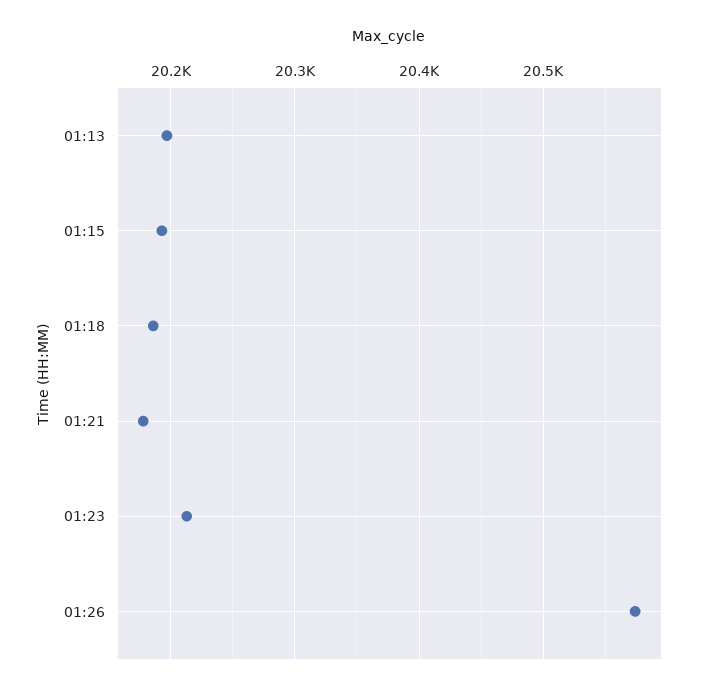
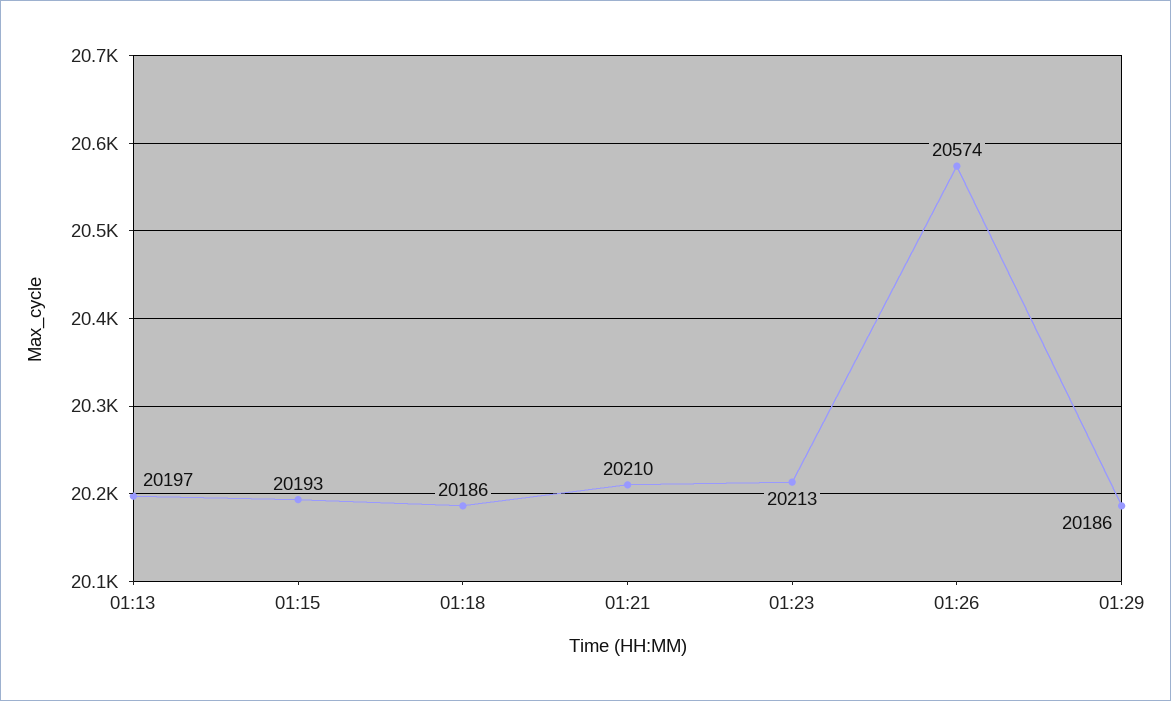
01:21: 20180 -> 20210
01:29: none -> 20186

